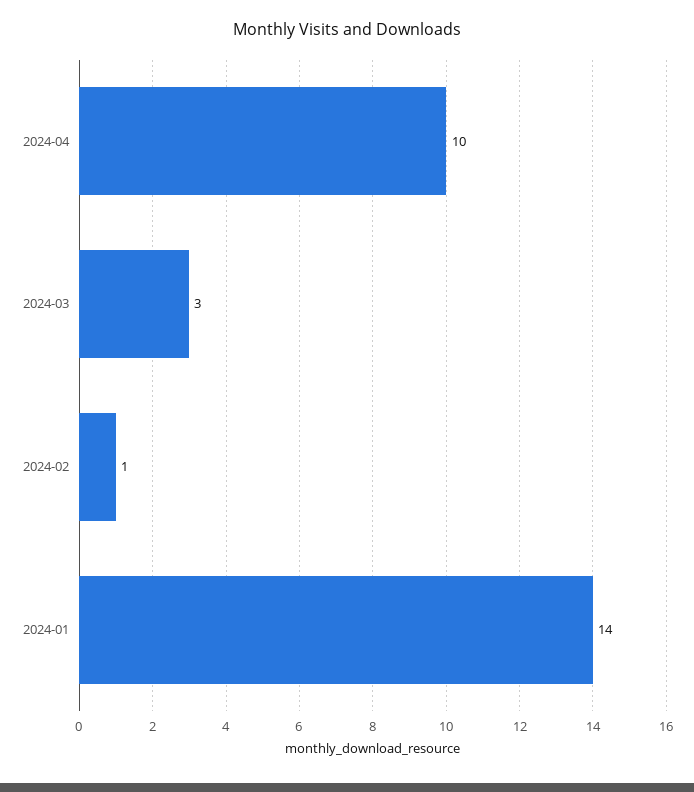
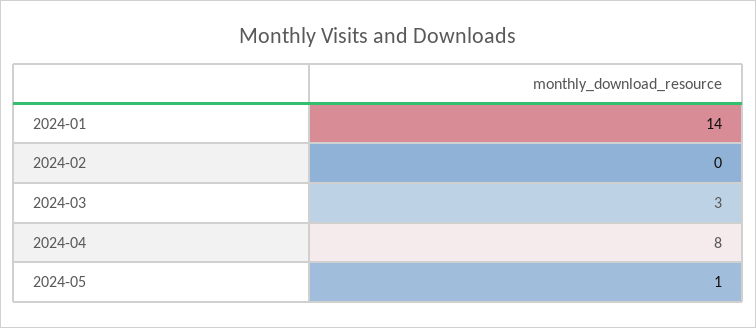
2024-04: 10 -> 8
2024-02: 1 -> 0
2024-05: none -> 1

